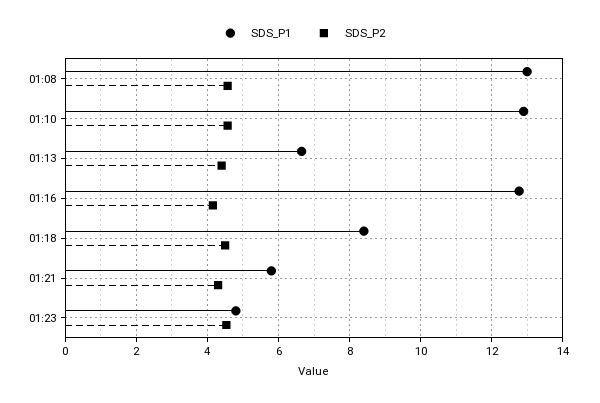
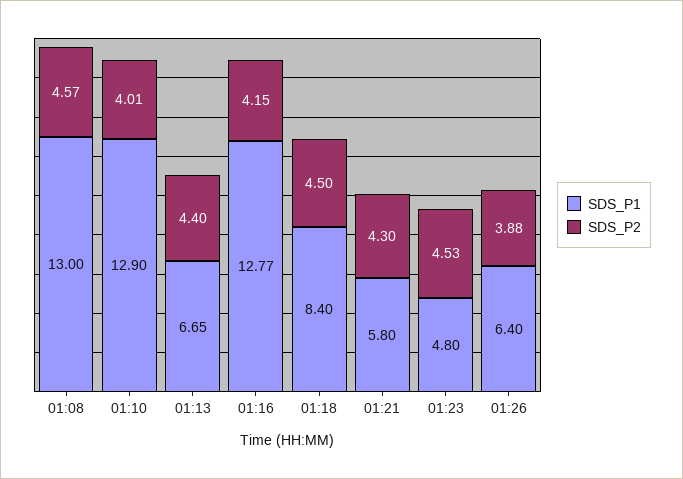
SDS_P2, 01:10: 4.6 -> 4.01
SDS_P1, 01:26: none -> 6.4
SDS_P2, 01:26: none -> 3.88

